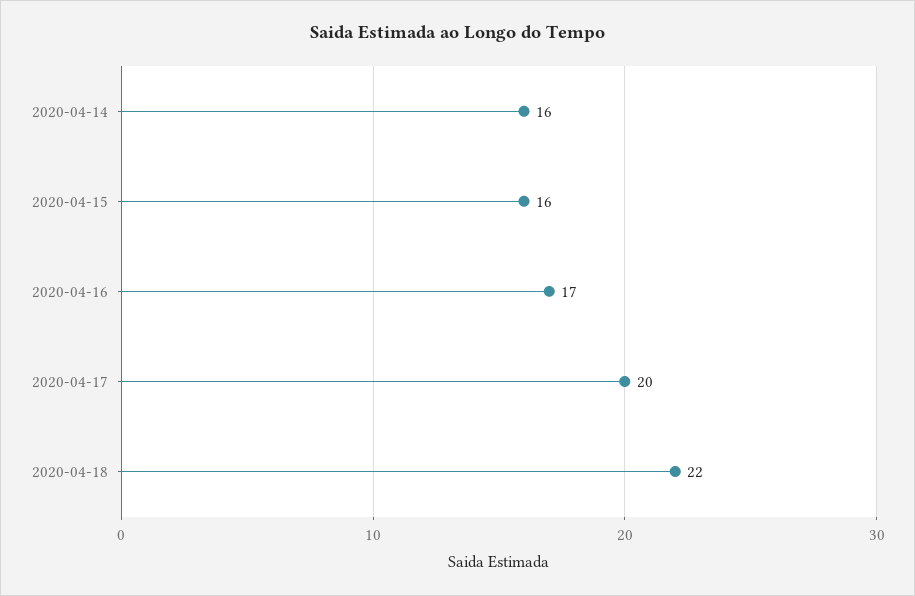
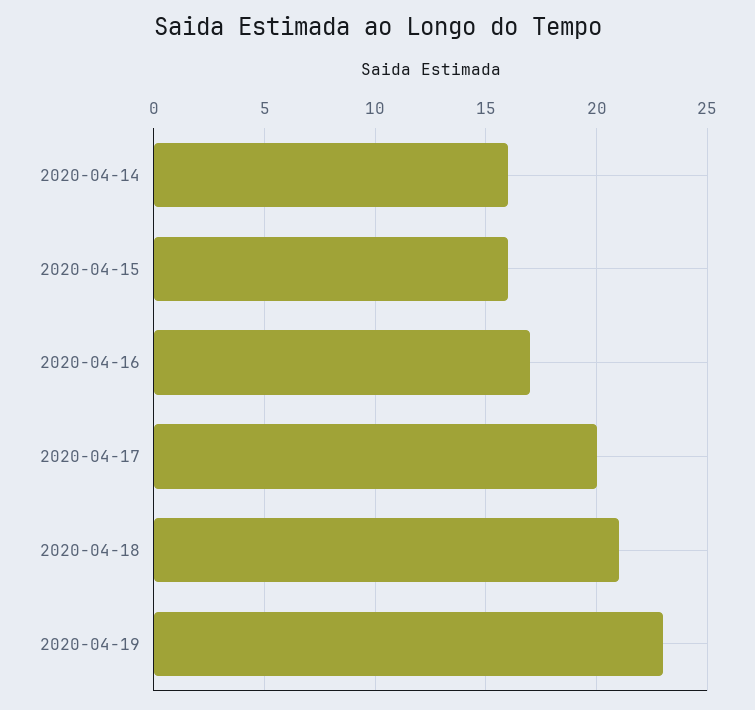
2020-04-18: 22 -> 21
2020-04-19: none -> 23

